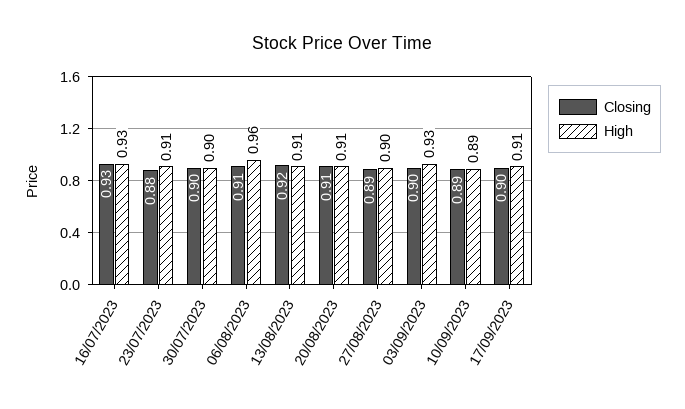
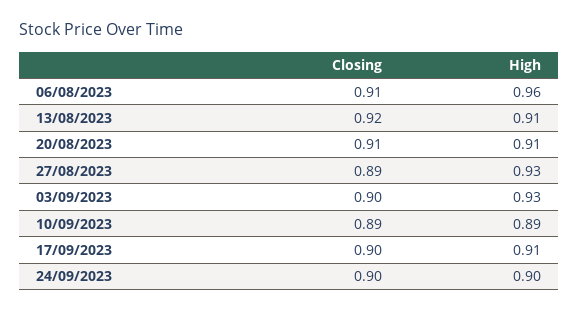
Closing, 16/07/2023: 0.93 -> none
High, 16/07/2023: 0.93 -> none
Closing, 23/07/2023: 0.88 -> none
High, 23/07/2023: 0.91 -> none
Closing, 30/07/2023: 0.9 -> none
High, 30/07/2023: 0.9 -> none
High, 27/08/2023: 0.9 -> 0.93
Closing, 24/09/2023: none -> 0.9
High, 24/09/2023: none -> 0.9

